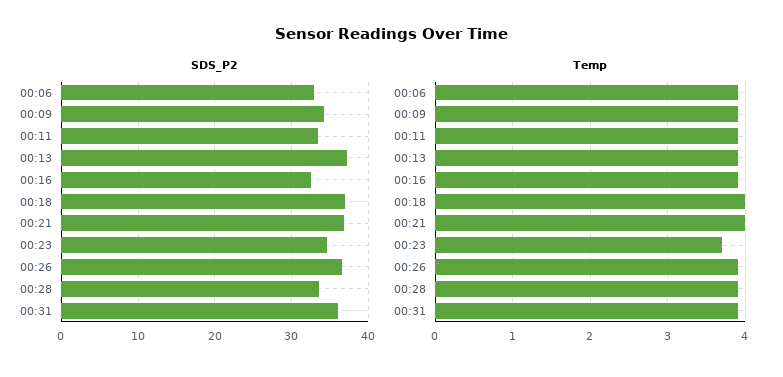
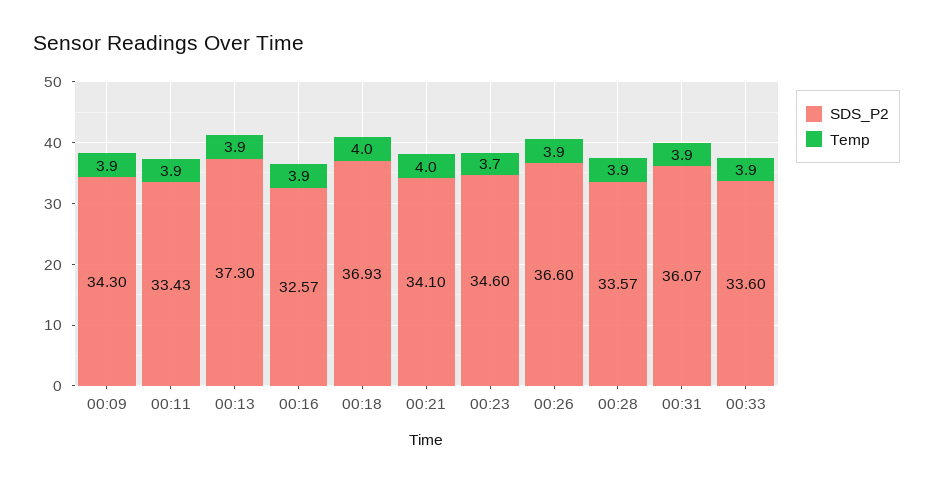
SDS_P2, 00:06: 33 -> none
SDS_P2, 00:21: 37 -> 34.1
Temp, 00:06: 3.9 -> none
SDS_P2, 00:33: none -> 33.6
Temp, 00:33: none -> 3.9

